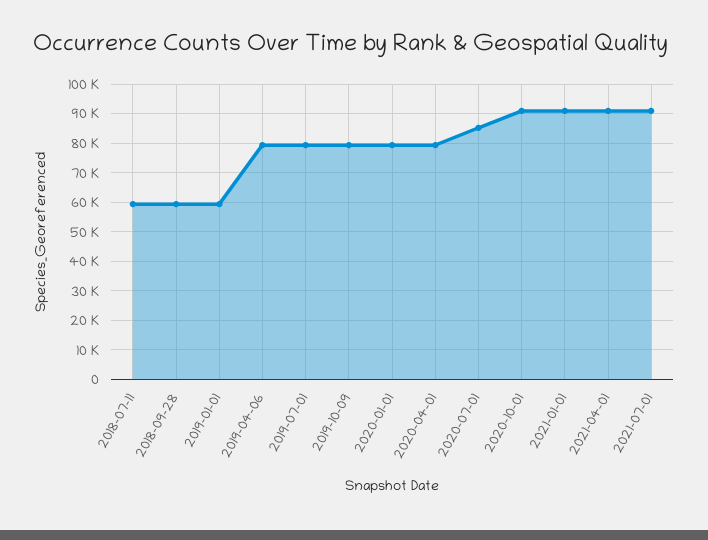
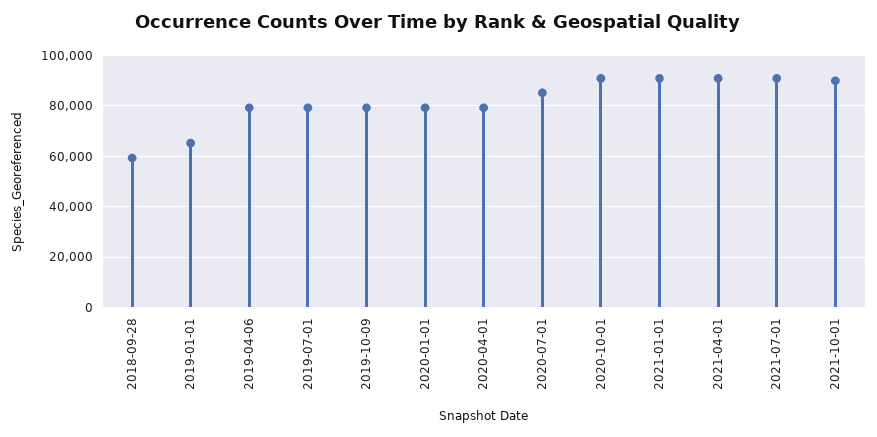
2018-07-11: 60000 -> none
2019-01-01: 60000 -> 65000
2021-10-01: none -> 90000

